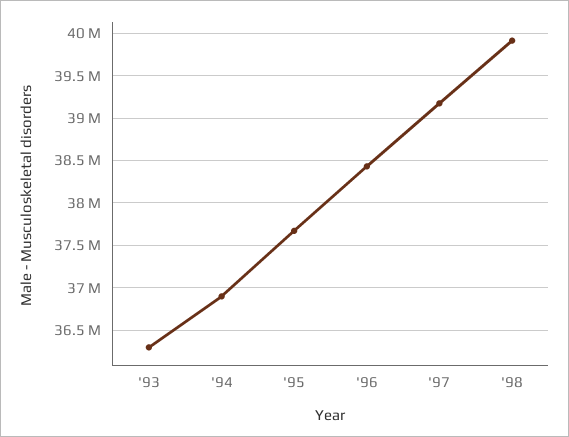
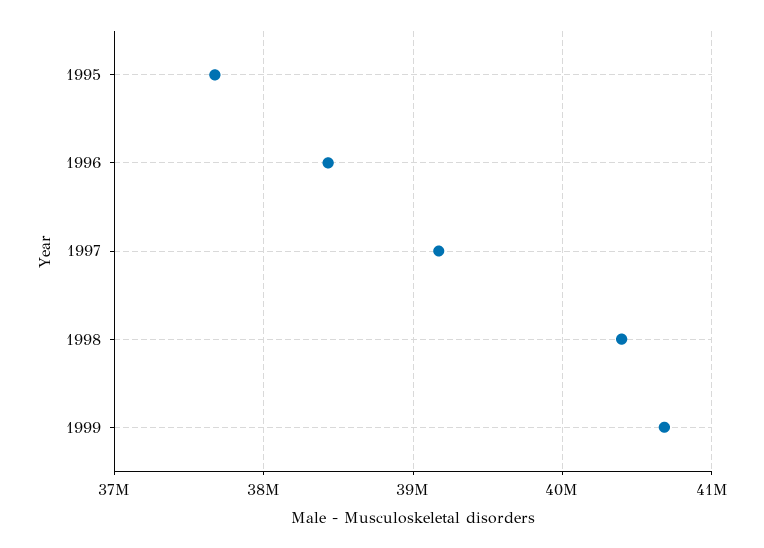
'93: 36300000 -> none
'94: 36900000 -> none
'98: 39900000 -> 40400000
1999: none -> 40700000

